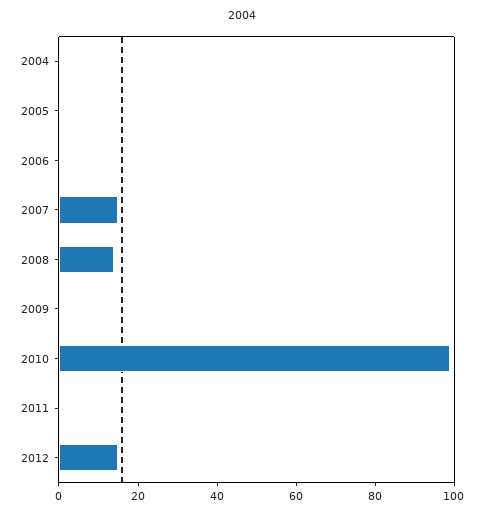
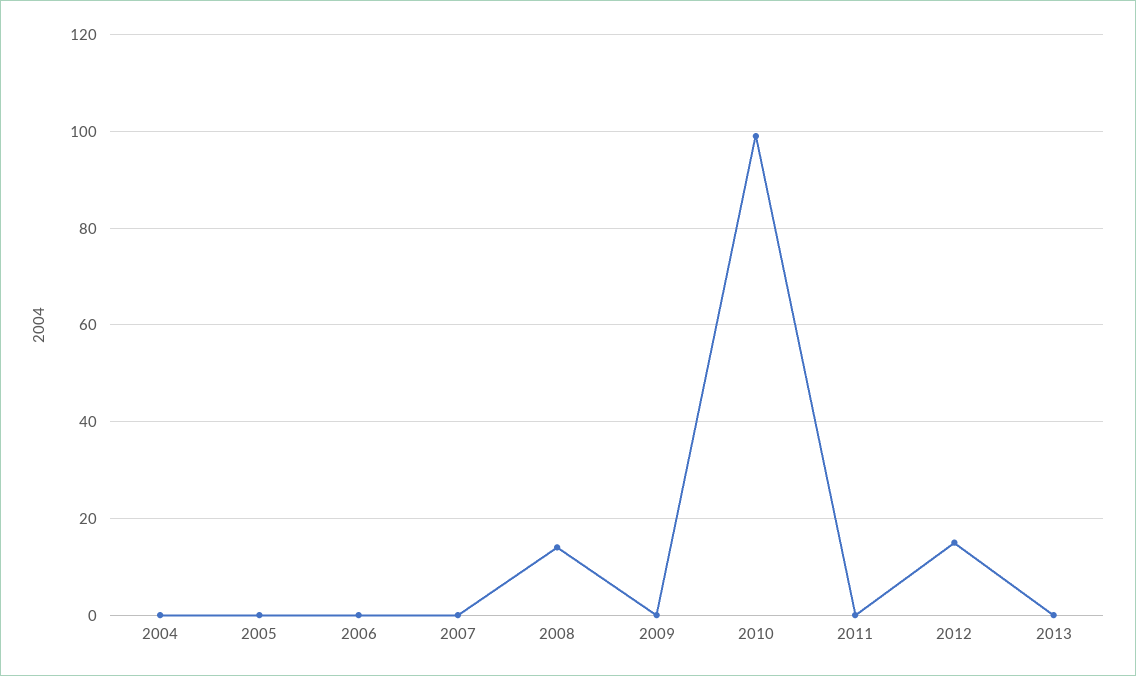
2007: 15 -> 0
2013: none -> 0

